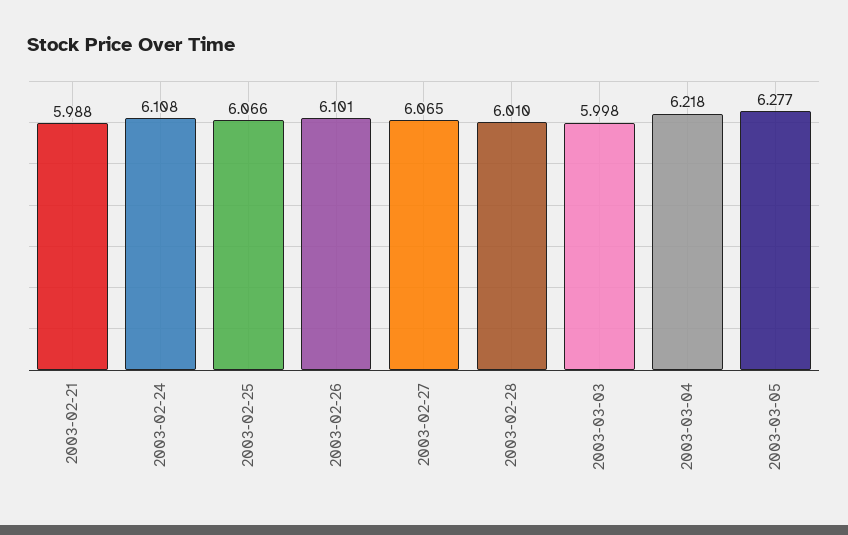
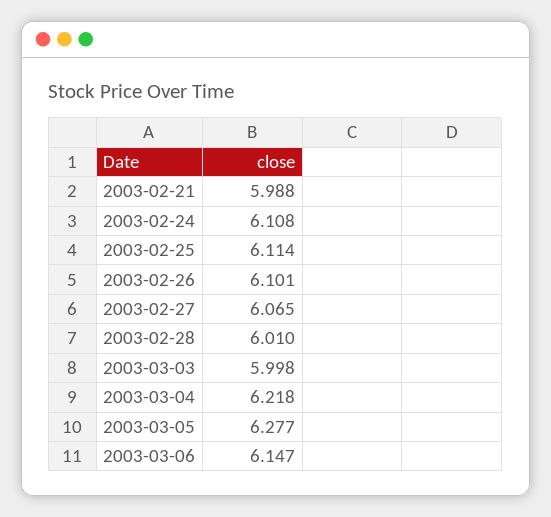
2003-02-25: 6.066 -> 6.114
2003-03-06: none -> 6.147

